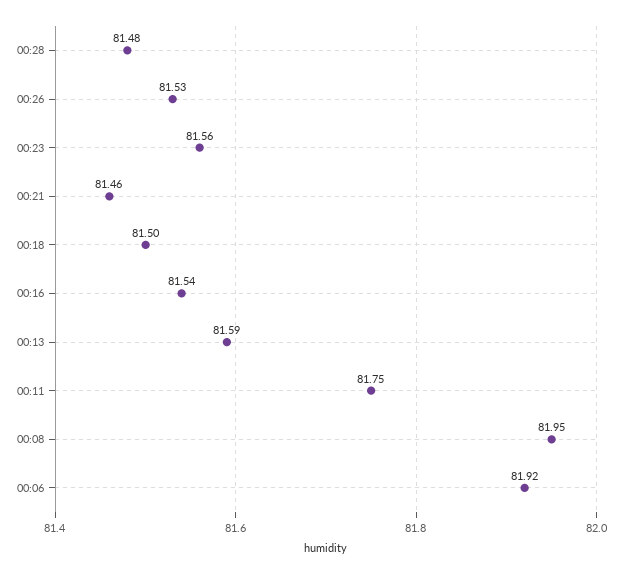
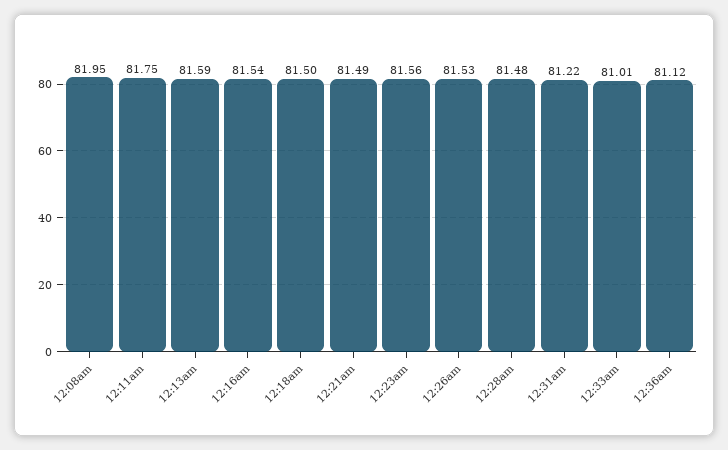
00:21: 81.46 -> 81.49
00:06: 81.92 -> none
12:31am: none -> 81.22
12:33am: none -> 81.01
12:36am: none -> 81.12

